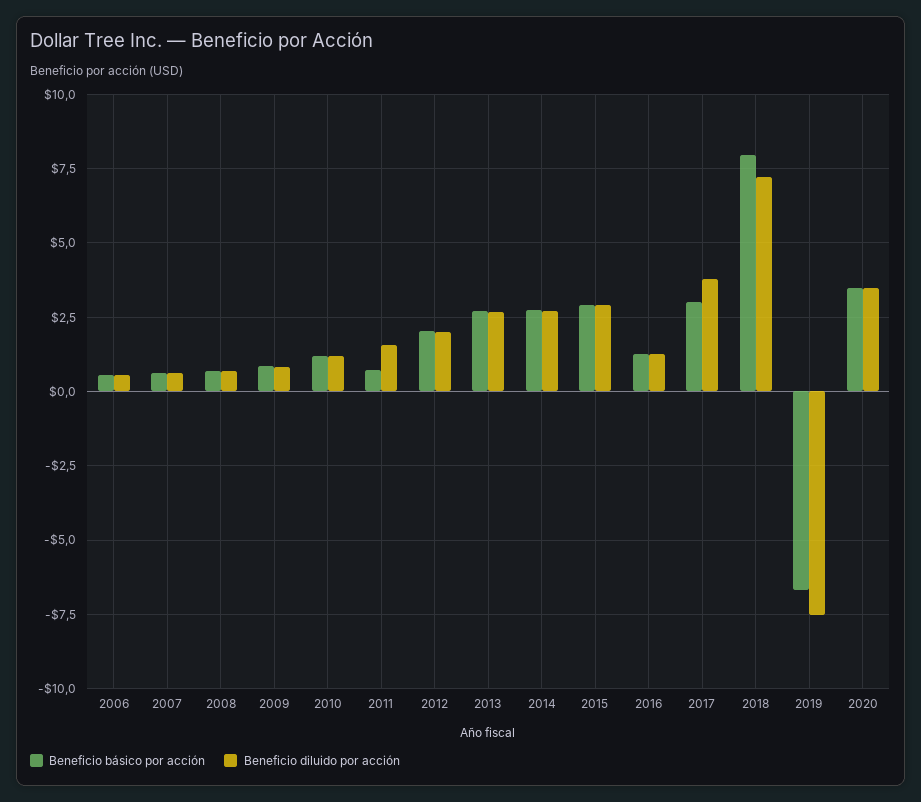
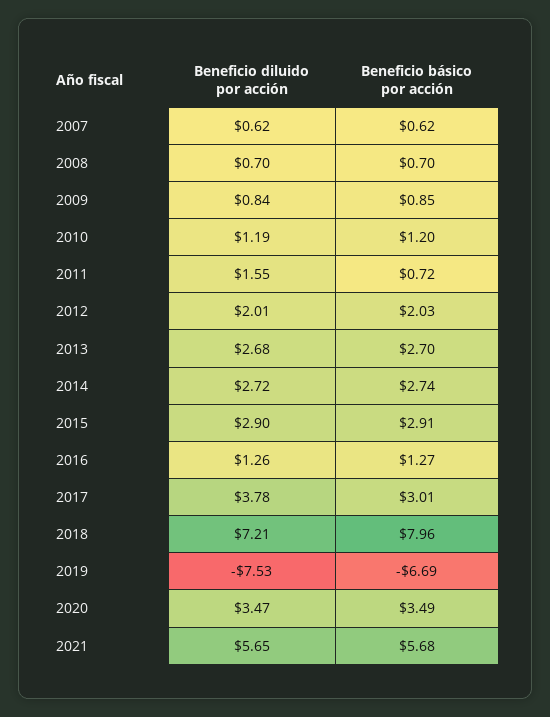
Beneficio básico por acción, 2006: 0.5 -> none
Beneficio diluido por acción, 2006: 0.5 -> none
Beneficio diluido por acción, 2021: none -> 5.65
Beneficio básico por acción, 2021: none -> 5.68

